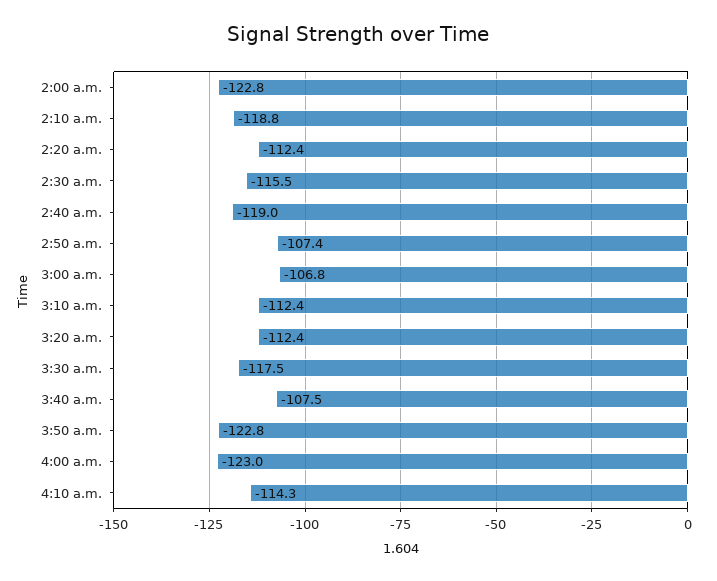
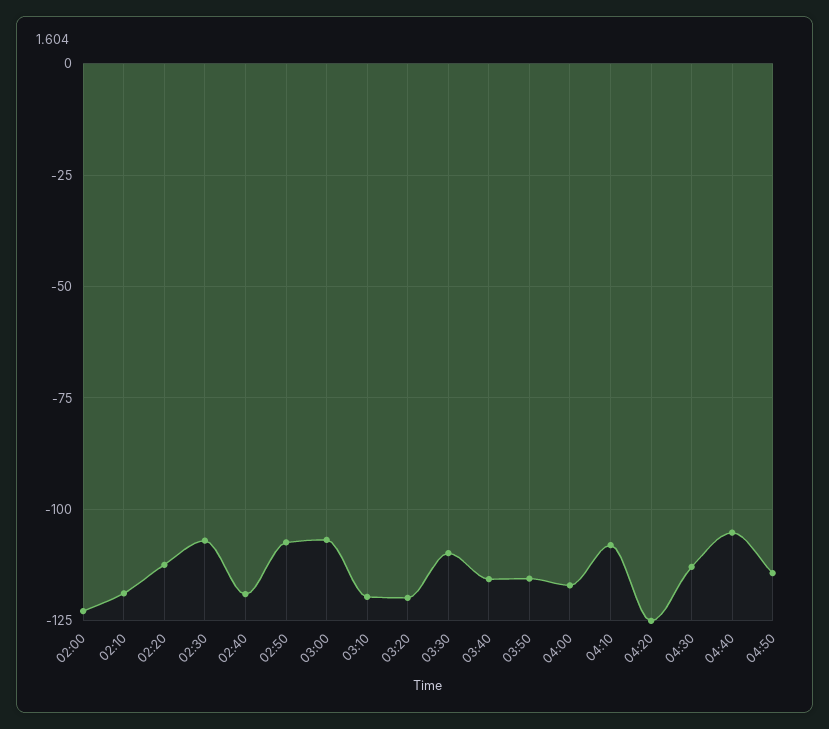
2:30 a.m.: -115.5 -> -107.5
3:10 a.m.: -112.4 -> -120
3:20 a.m.: -112.4 -> -120
3:30 a.m.: -117.5 -> -110
3:40 a.m.: -107.5 -> -115
3:50 a.m.: -122.8 -> -115
4:00 a.m.: -123 -> -117.5
4:10 a.m.: -114.3 -> -107.5
04:20: none -> -125
04:30: none -> -112.5
04:40: none -> -105
04:50: none -> -115

